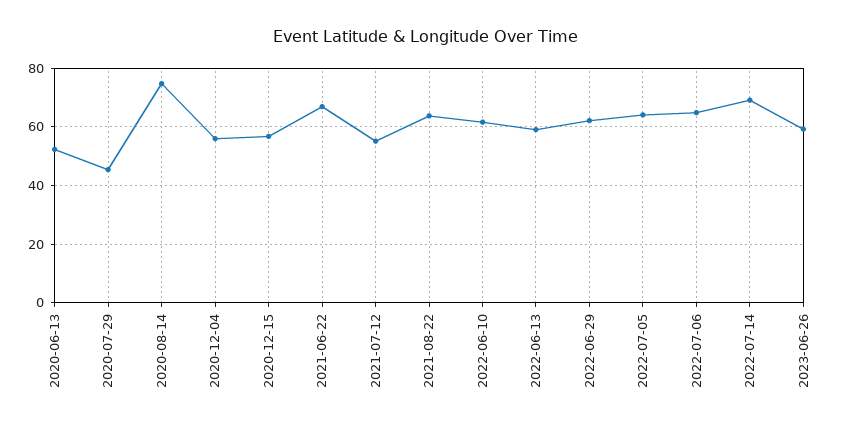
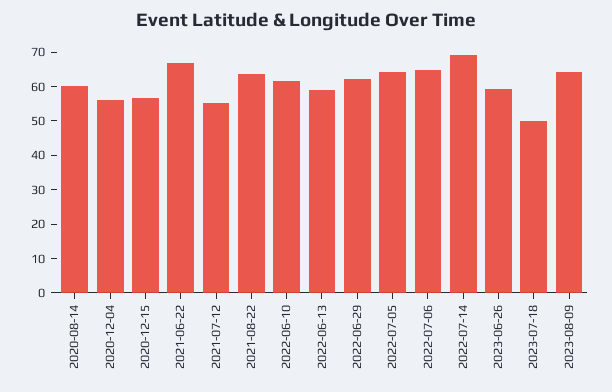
2020-06-13: 52.5 -> none
2020-07-29: 45 -> none
2020-08-14: 75 -> 60
2023-07-18: none -> 50
2023-08-09: none -> 65

